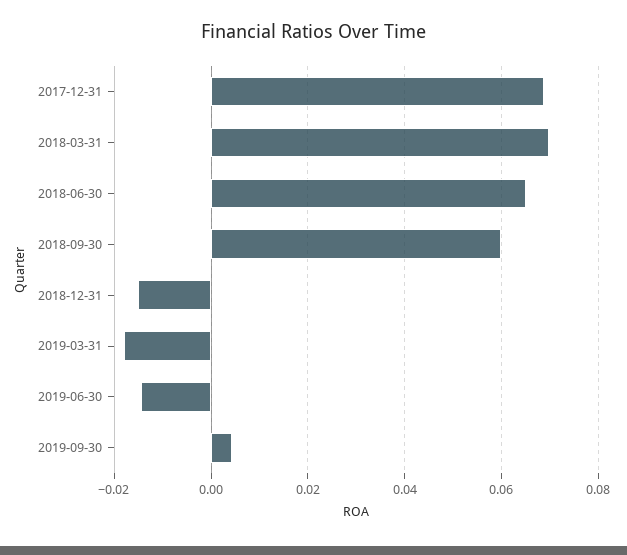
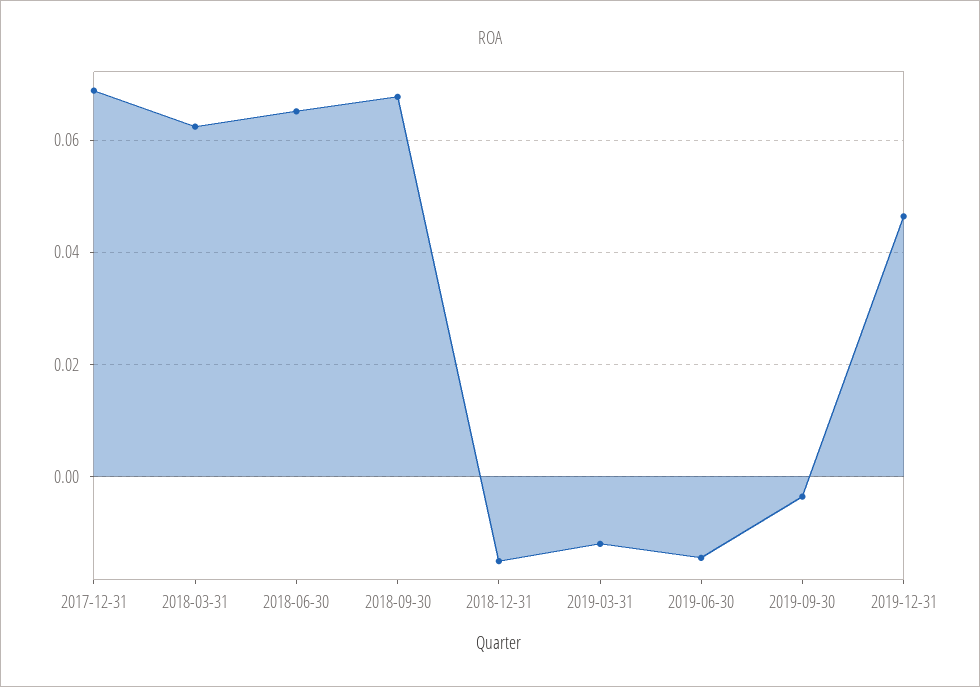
2018-03-31: 0.07 -> 0.062
2018-09-30: 0.06 -> 0.068
2019-03-31: -0.018 -> -0.012
2019-09-30: 0.004 -> -0.004
2019-12-31: none -> 0.046

